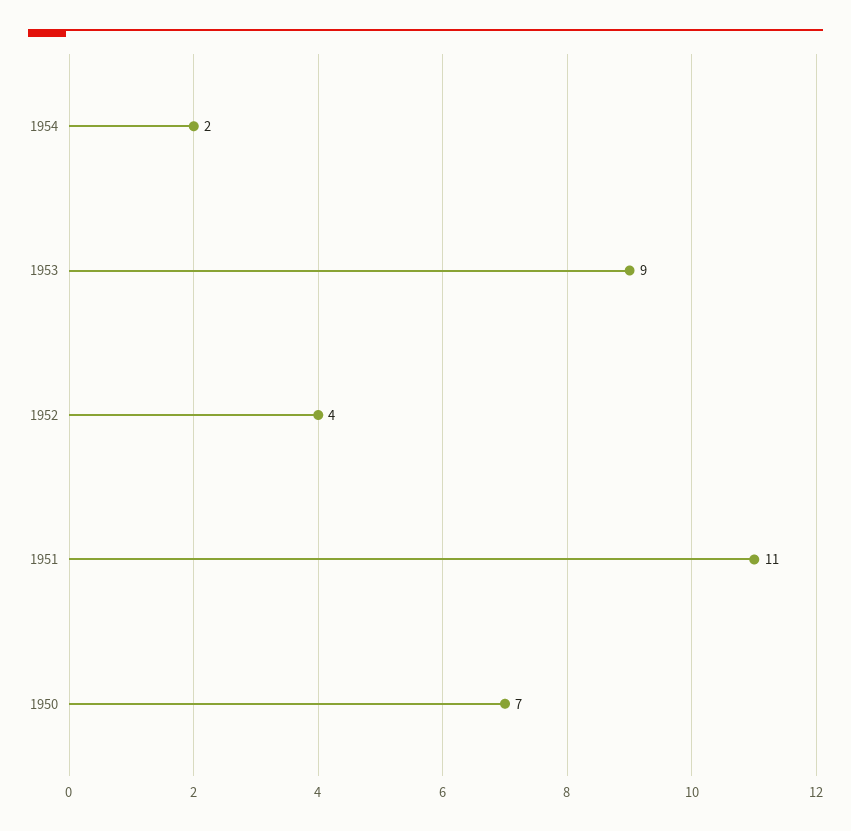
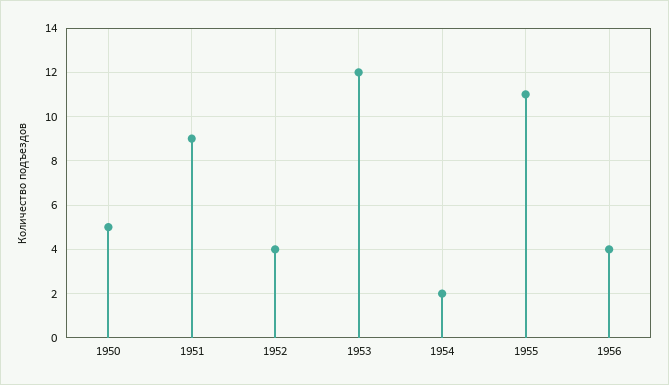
1953: 9 -> 12
1951: 11 -> 9
1950: 7 -> 5
1955: none -> 11
1956: none -> 4

